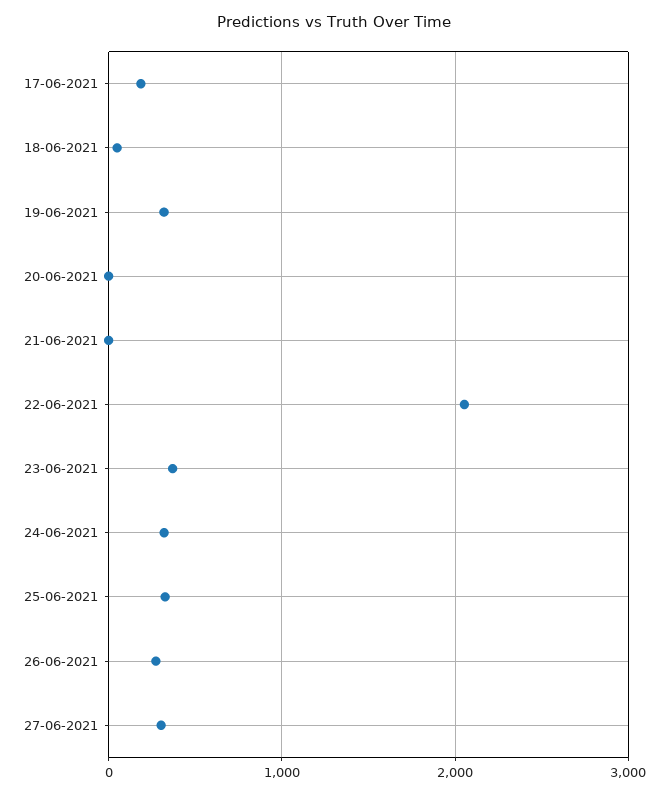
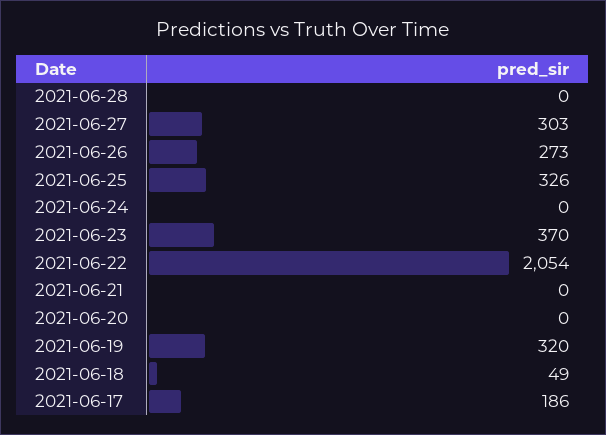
24-06-2021: 300 -> 0
2021-06-28: none -> 0

